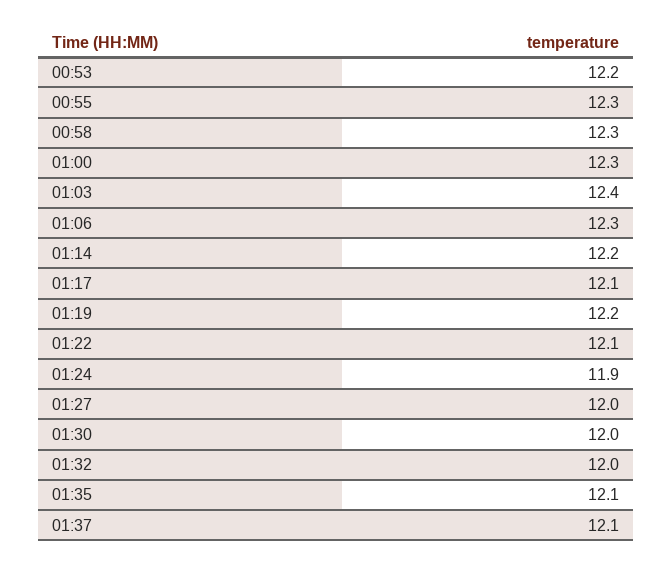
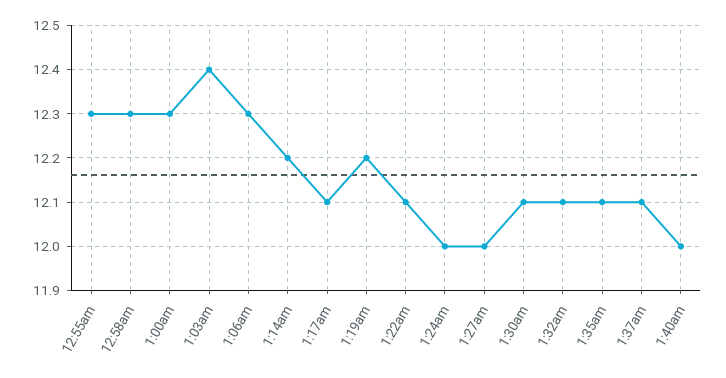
00:53: 12.2 -> none
01:24: 11.9 -> 12
01:30: 12 -> 12.1
01:32: 12 -> 12.1
1:40am: none -> 12

